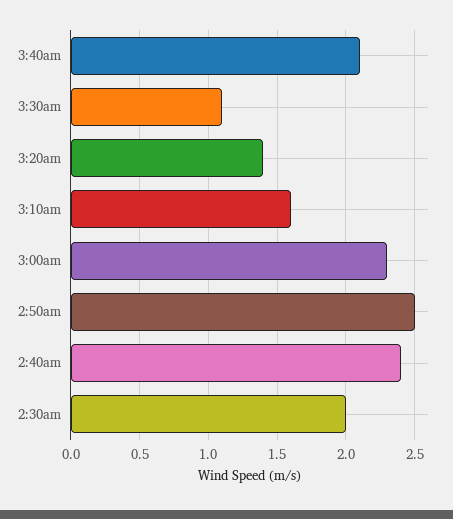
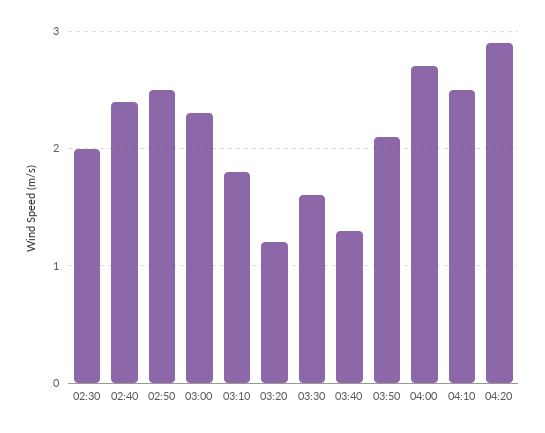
3:40am: 2.1 -> 1.3
3:30am: 1.1 -> 1.6
3:20am: 1.4 -> 1.2
3:10am: 1.6 -> 1.8
03:50: none -> 2.1
04:00: none -> 2.7
04:10: none -> 2.5
04:20: none -> 2.9

